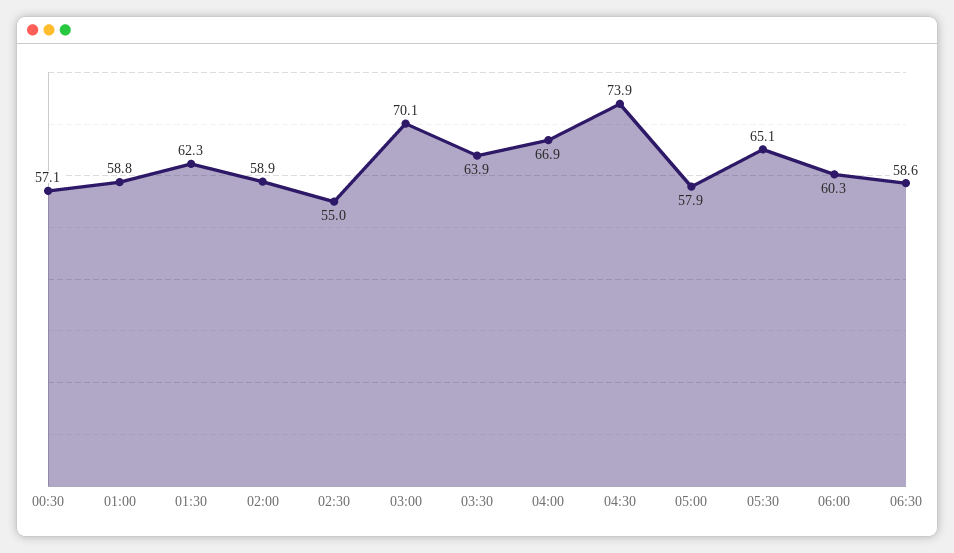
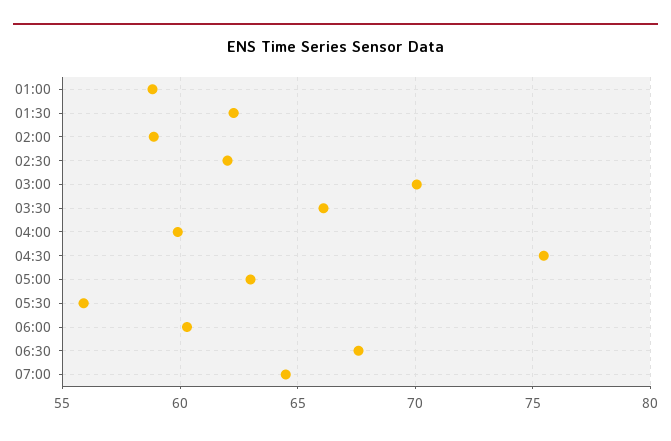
00:30: 57.1 -> none
02:30: 55 -> 62
03:30: 63.9 -> 66
04:00: 66.9 -> 60
04:30: 73.9 -> 75.5
05:00: 57.9 -> 63
05:30: 65.1 -> 56
06:30: 58.6 -> 67.5
07:00: none -> 64.5

